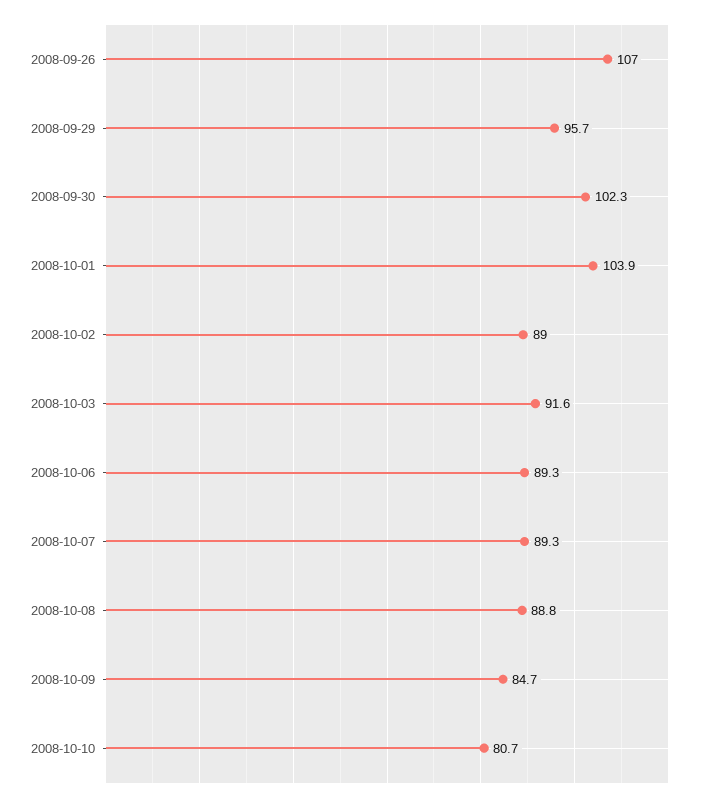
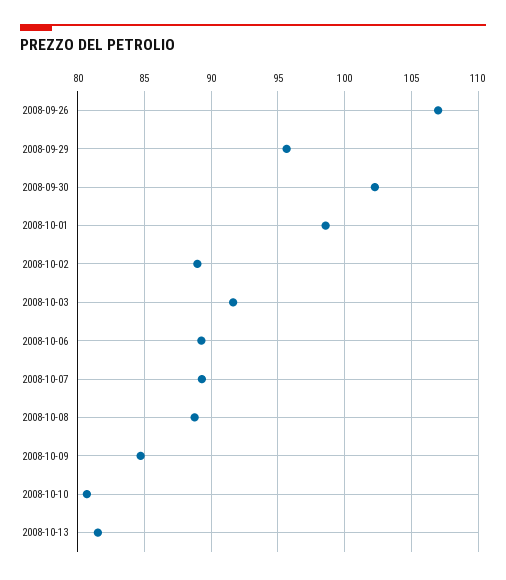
2008-10-01: 103.9 -> 98.5
2008-10-13: none -> 81.5

